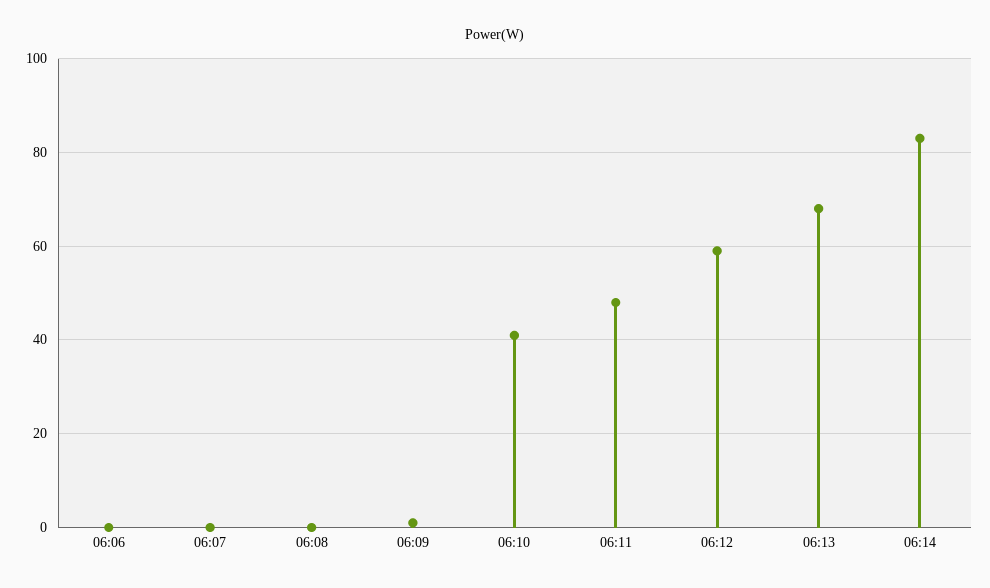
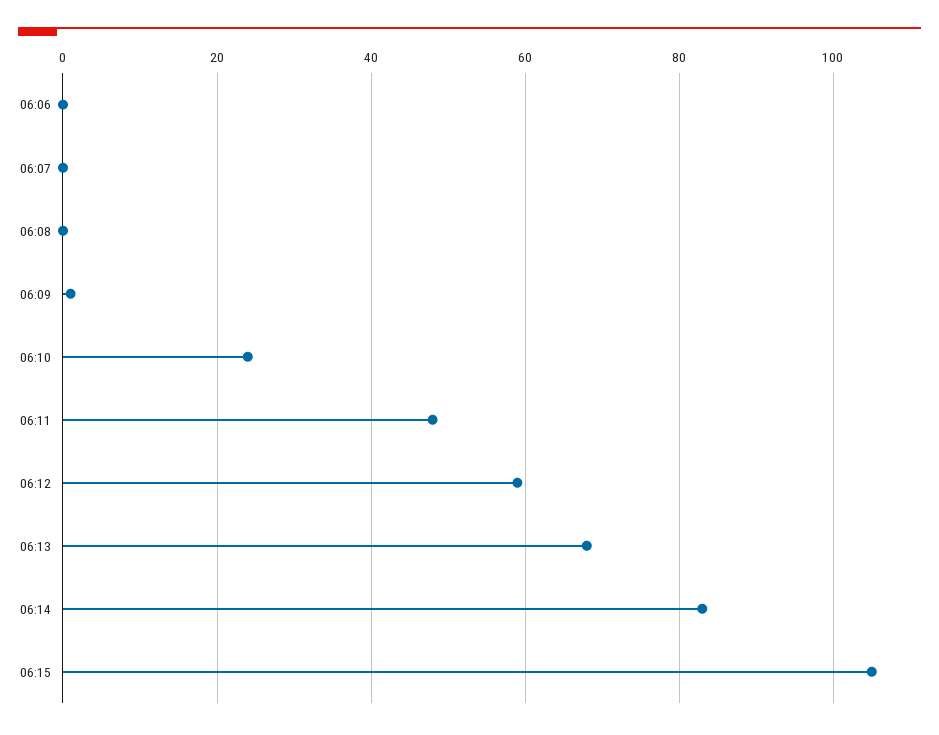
06:10: 40 -> 25
06:15: none -> 105

